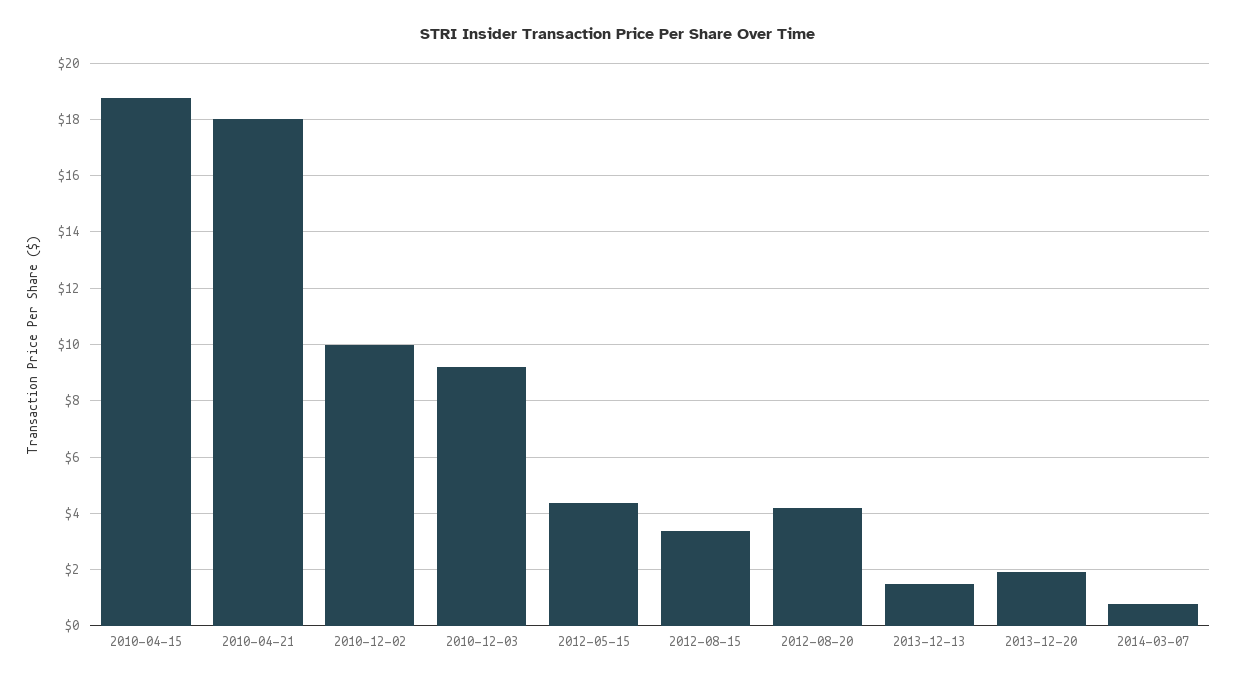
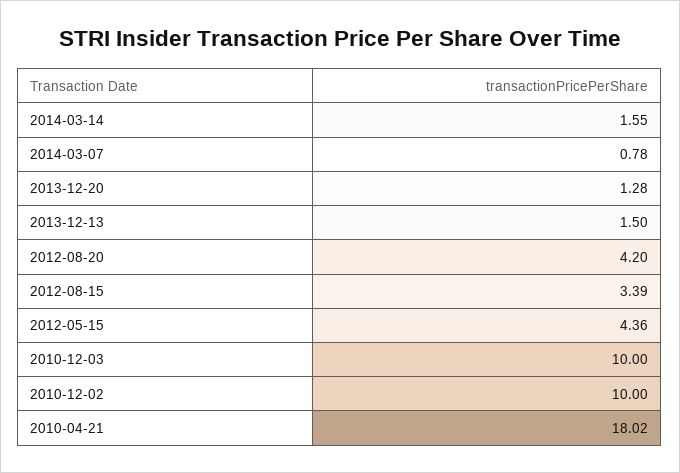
2010-04-15: 18.75 -> none
2010-12-03: 9.25 -> 10
2013-12-20: 2 -> 1.28
2014-03-14: none -> 1.55

